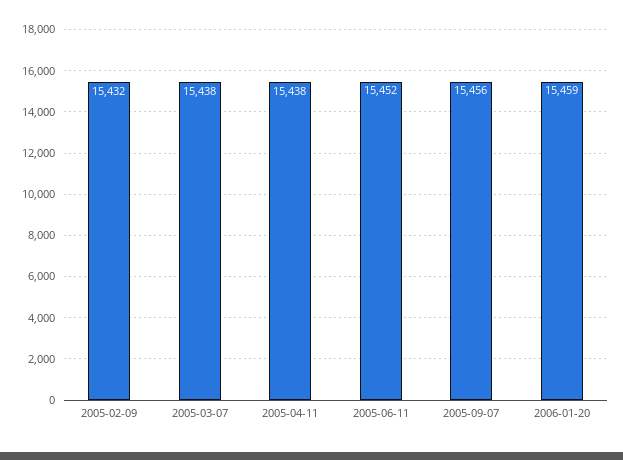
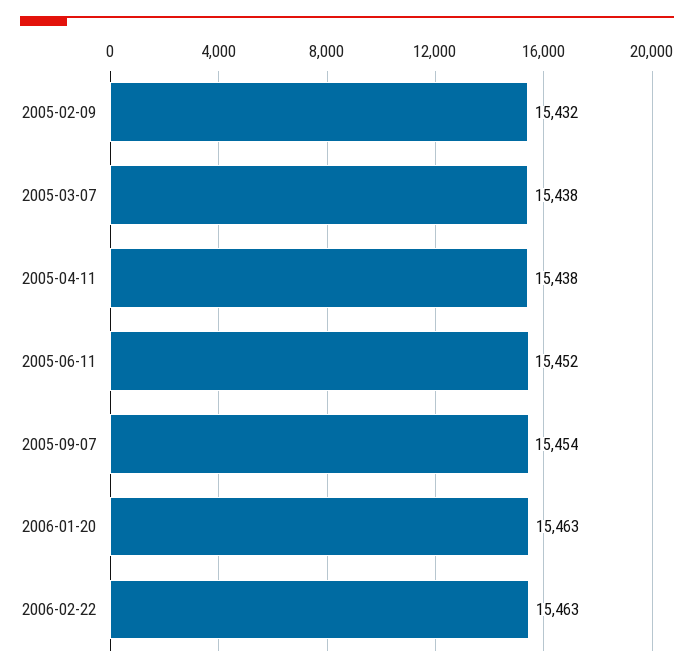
2005-09-07: 15456 -> 15454
2006-01-20: 15459 -> 15463
2006-02-22: none -> 15463

